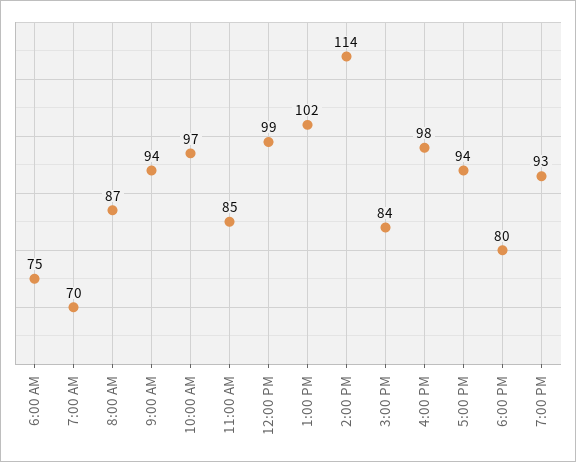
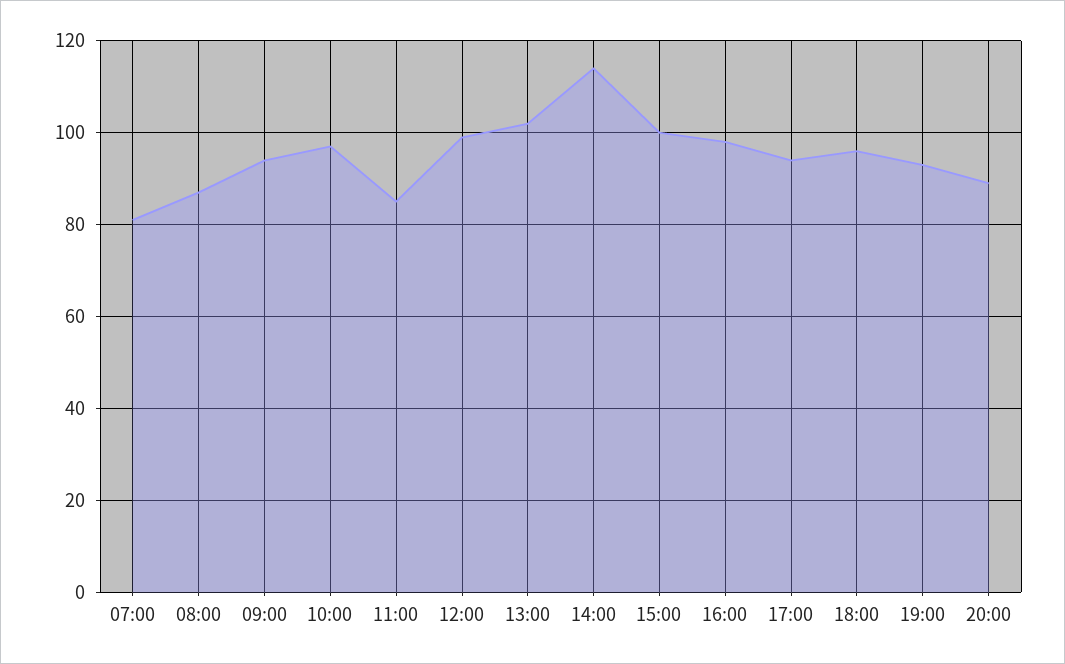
6:00 AM: 75 -> none
7:00 AM: 70 -> 80
3:00 PM: 84 -> 100
6:00 PM: 80 -> 95
20:00: none -> 90

